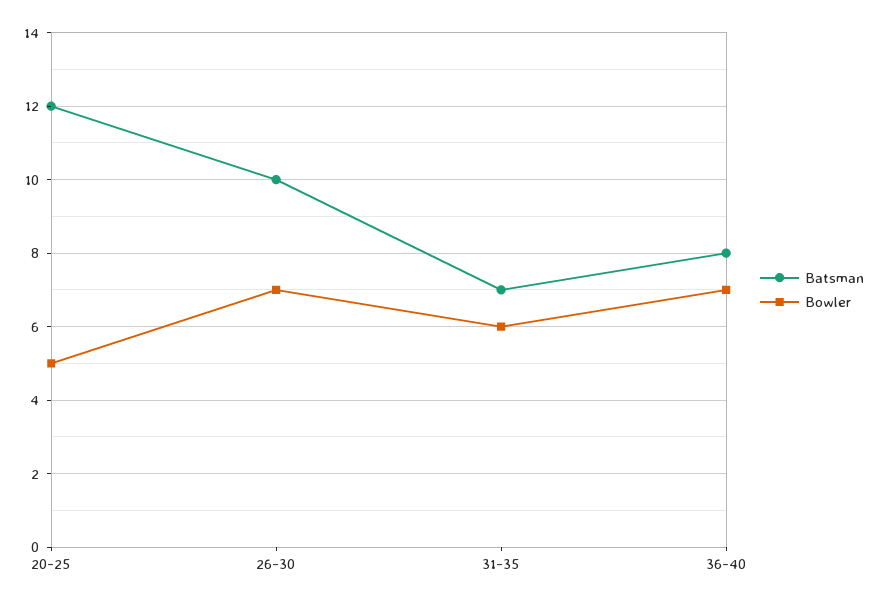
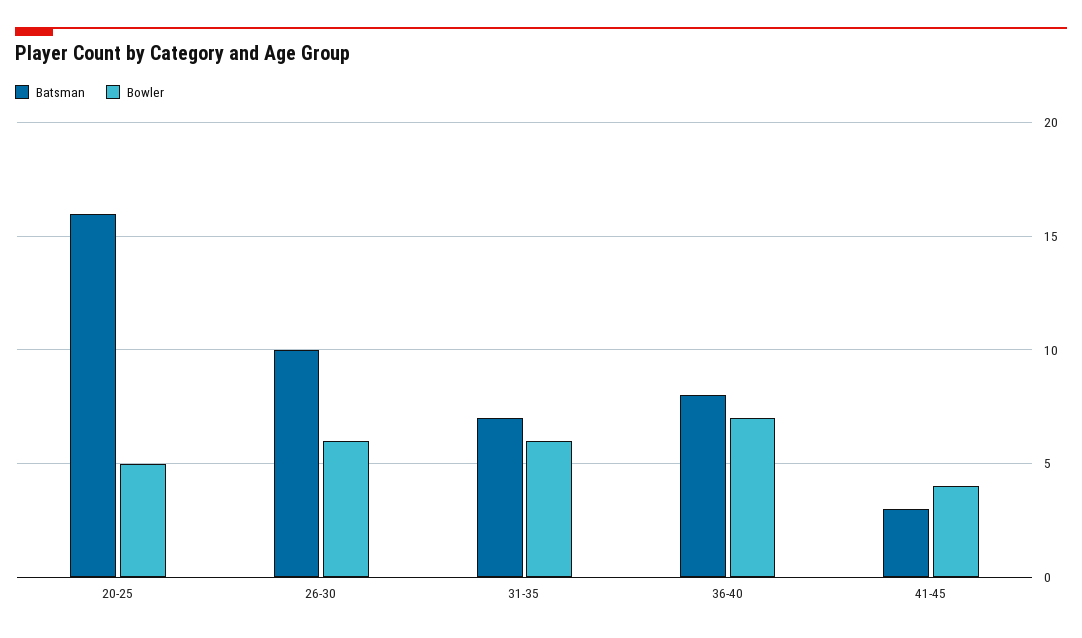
Batsman, 20-25: 12 -> 16
Bowler, 26-30: 7 -> 6
Batsman, 41-45: none -> 3
Bowler, 41-45: none -> 4

